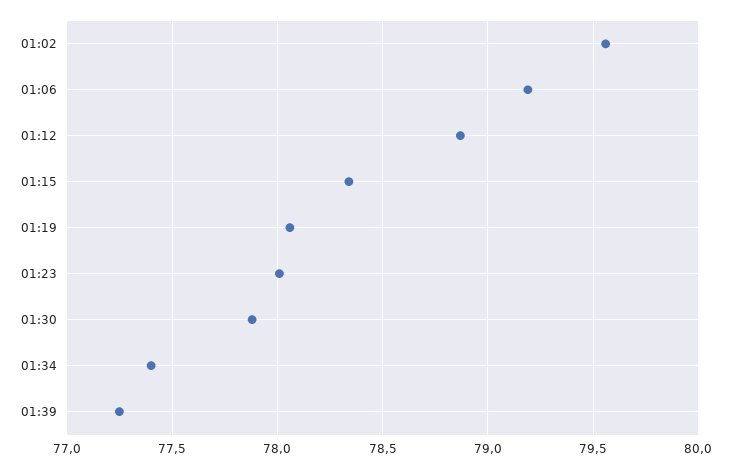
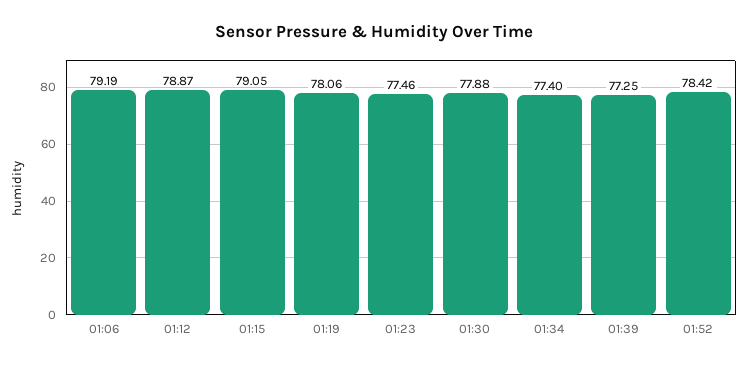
01:02: 79.55 -> none
01:15: 78.35 -> 79.05
01:23: 78 -> 77.46
01:52: none -> 78.42

